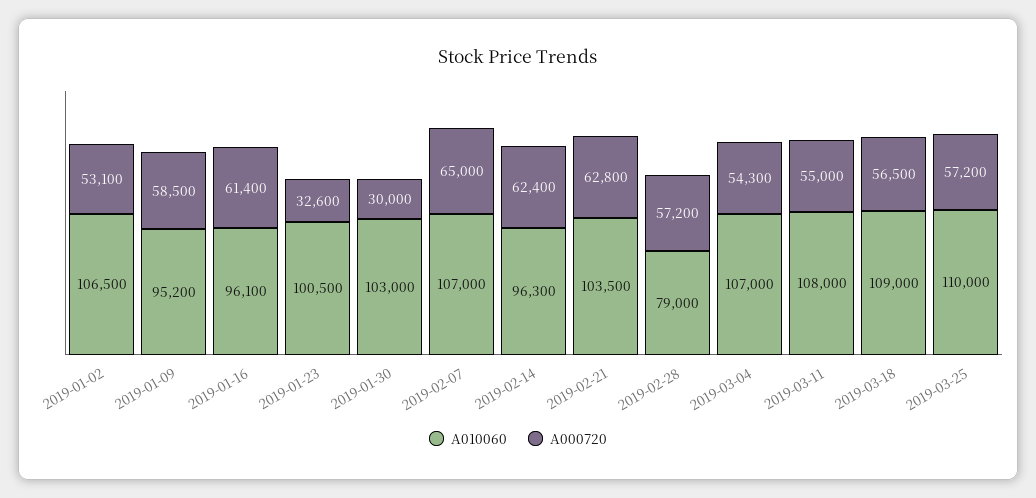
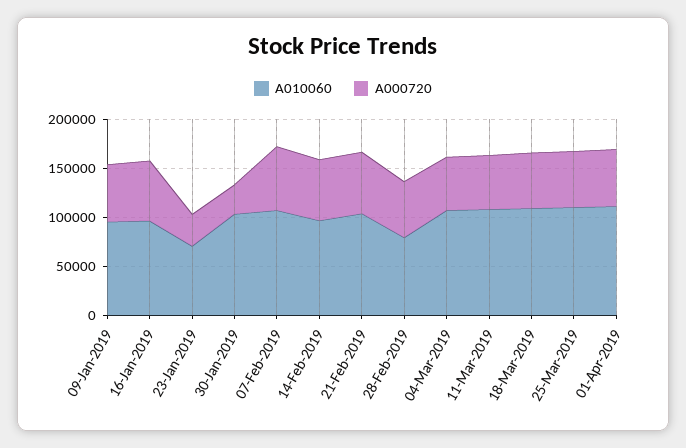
A010060, 2019-01-02: 106500 -> none
A000720, 2019-01-02: 53100 -> none
A010060, 2019-01-23: 100500 -> 70000
A010060, 01-Apr-2019: none -> 110000
A000720, 01-Apr-2019: none -> 60000

